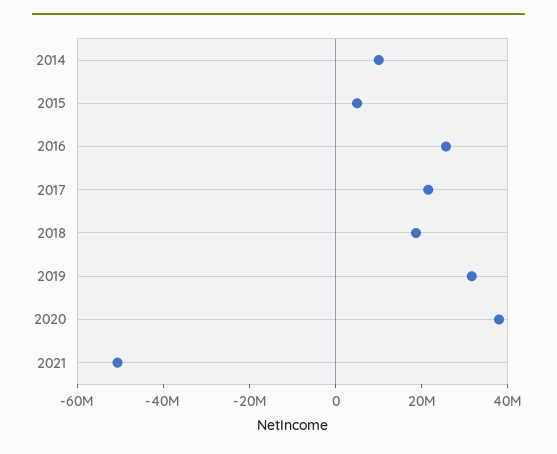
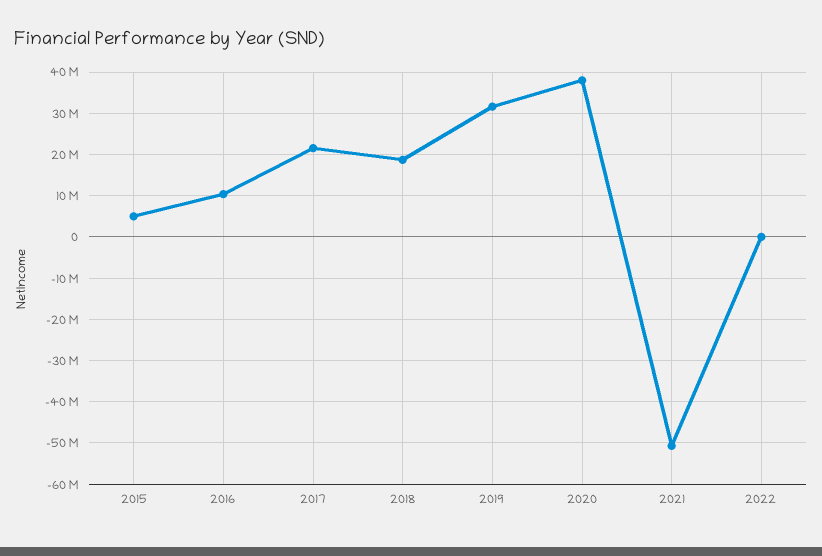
2014: 10000000 -> none
2016: 25000000 -> 10000000
2022: none -> 0

